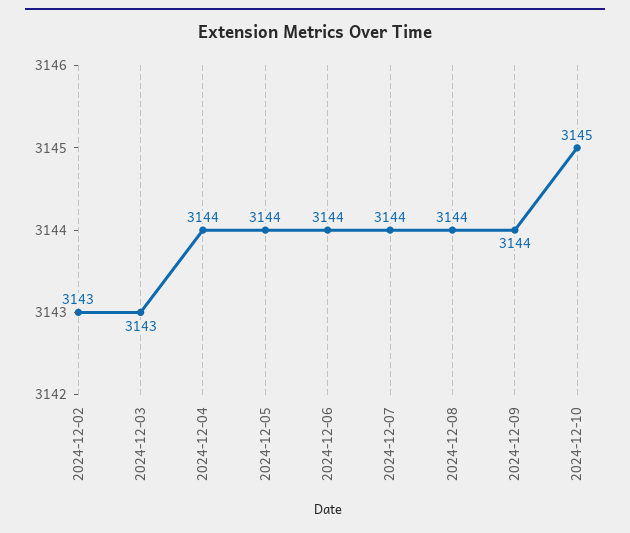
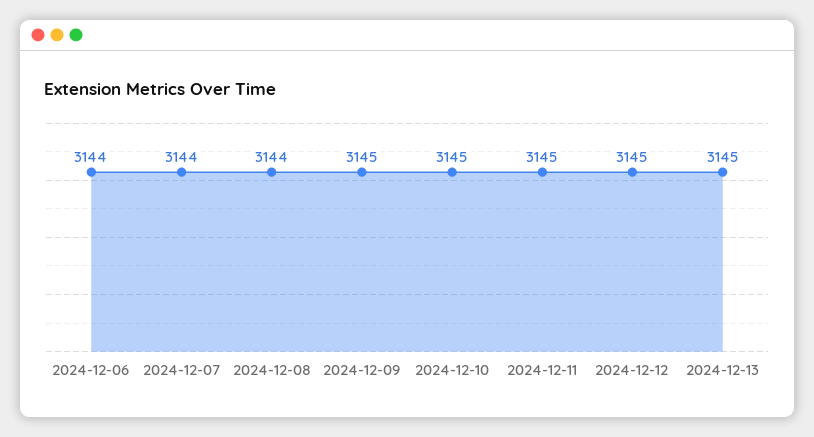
2024-12-02: 3143 -> none
2024-12-03: 3143 -> none
2024-12-04: 3144 -> none
2024-12-05: 3144 -> none
2024-12-09: 3144 -> 3145
2024-12-11: none -> 3145
2024-12-12: none -> 3145
2024-12-13: none -> 3145

